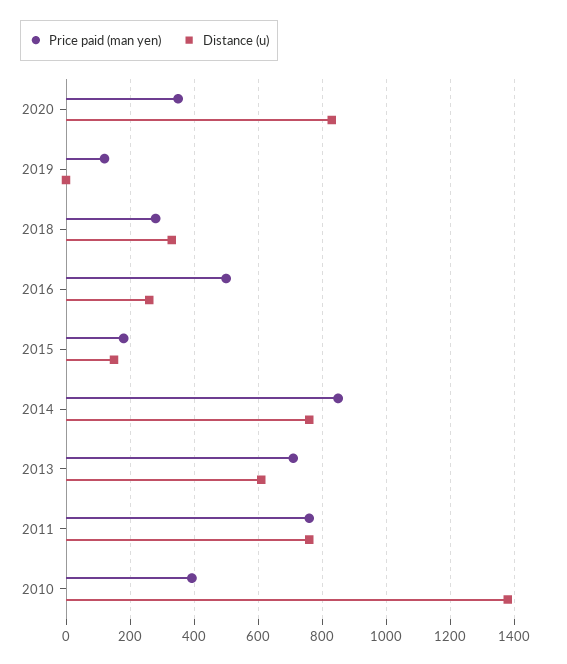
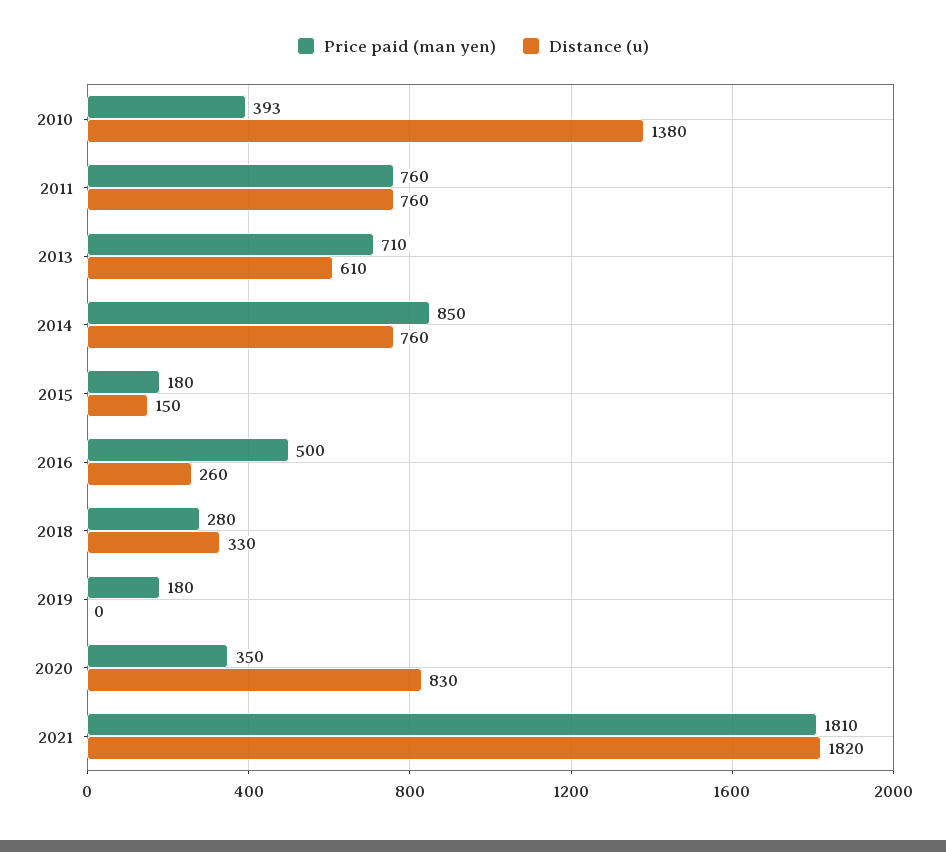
Price paid (man yen), 2019: 120 -> 180
Price paid (man yen), 2021: none -> 1810
Distance (u), 2021: none -> 1820

